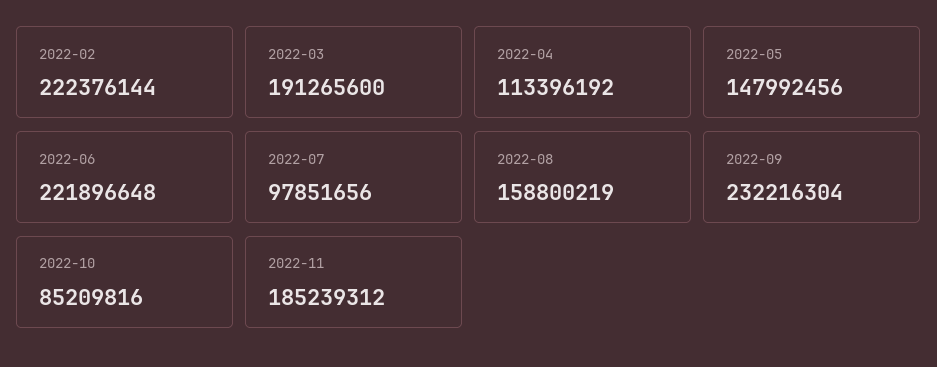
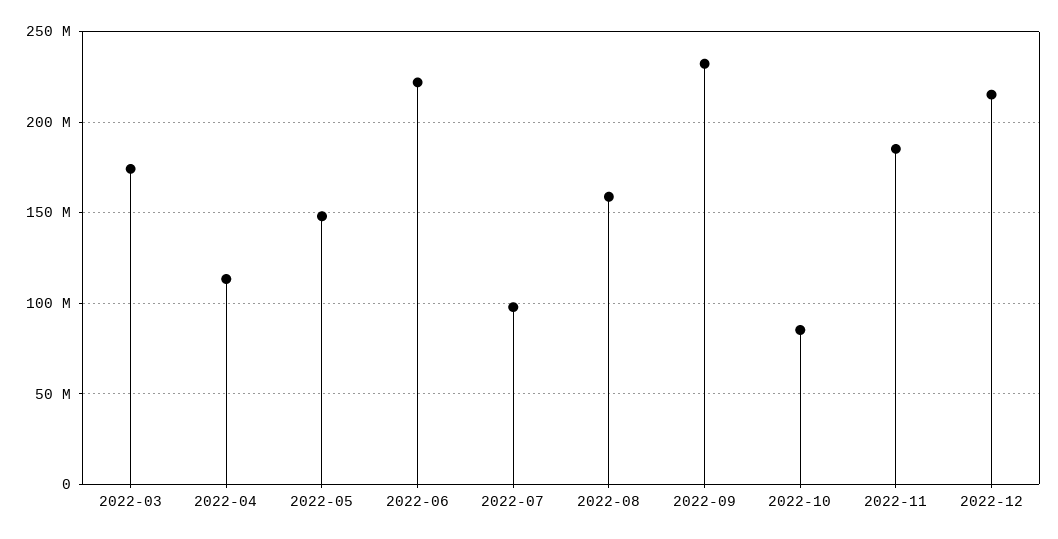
2022-02: 222376144 -> none
2022-03: 191265600 -> 175000000
2022-12: none -> 215000000

